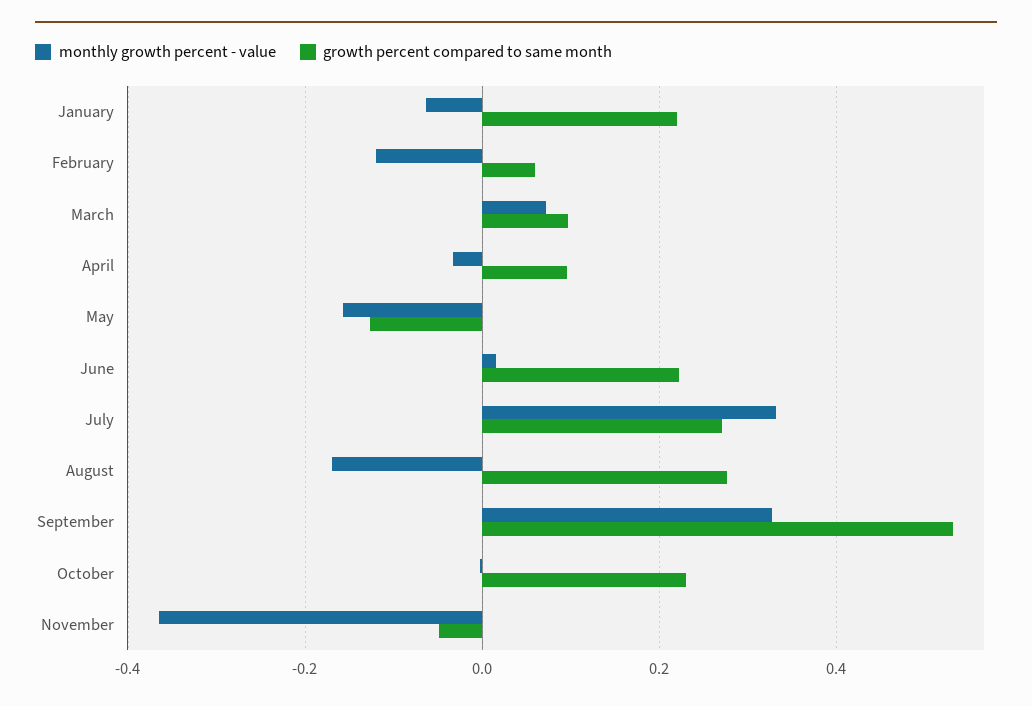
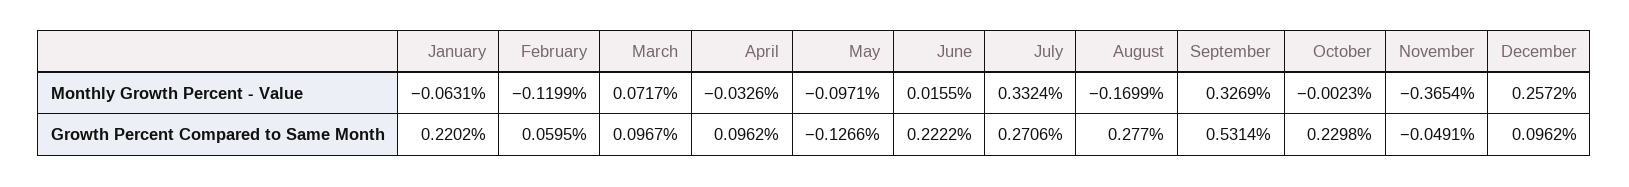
monthly growth percent - value, May: -0.16 -> -0.0971
monthly growth percent - value, December: none -> 0.2572
growth percent compared to same month, December: none -> 0.0962

